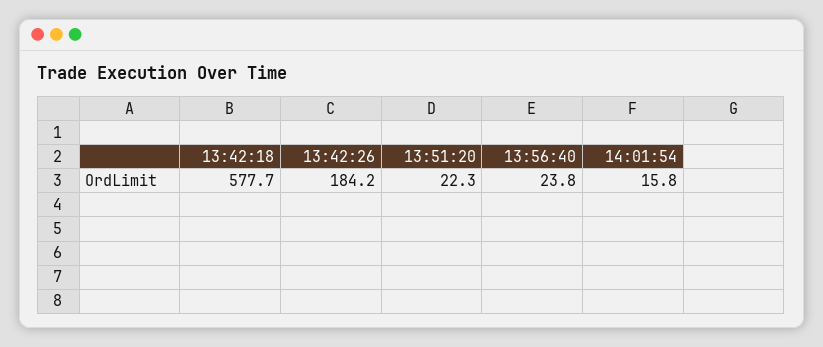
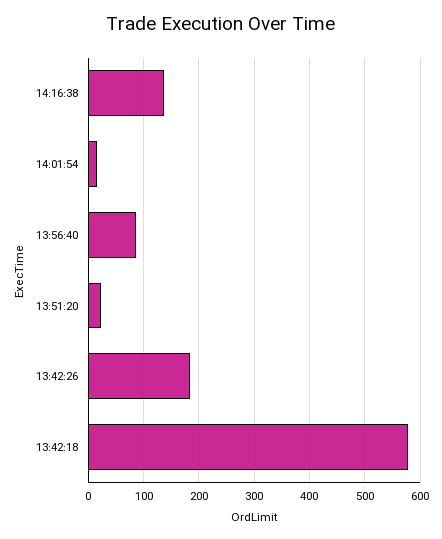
13:56:40: 23.8 -> 80
14:16:38: none -> 140

